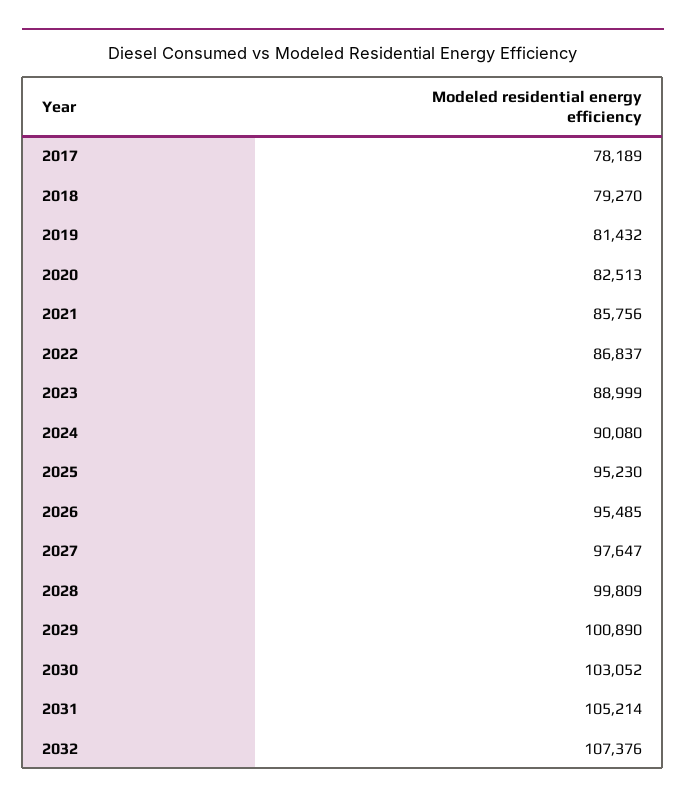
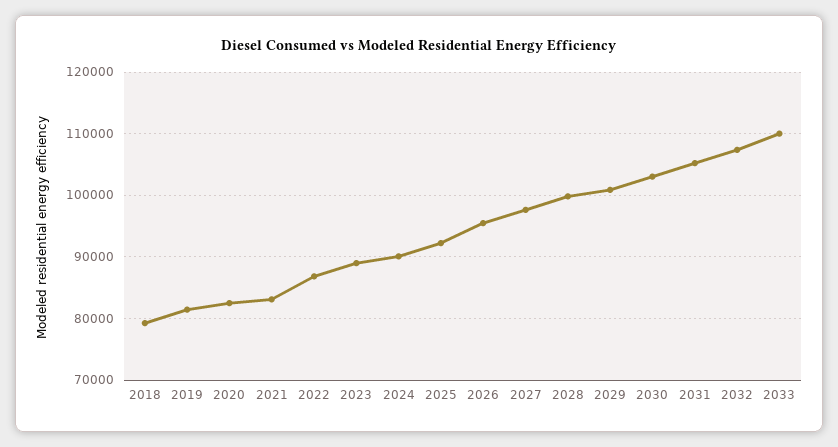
2017: 78189 -> none
2021: 85756 -> 83000
2025: 95230 -> 92000
2033: none -> 110000

